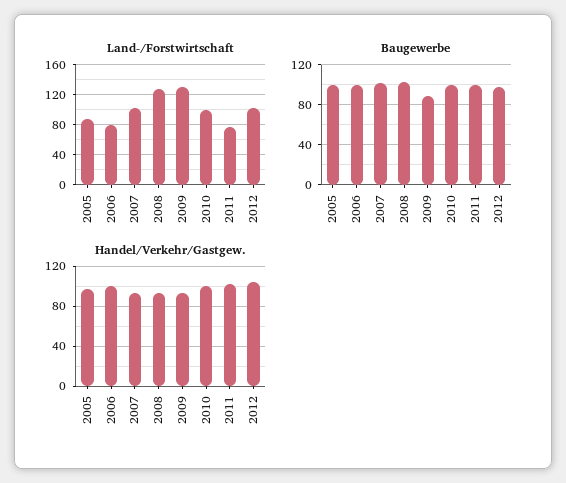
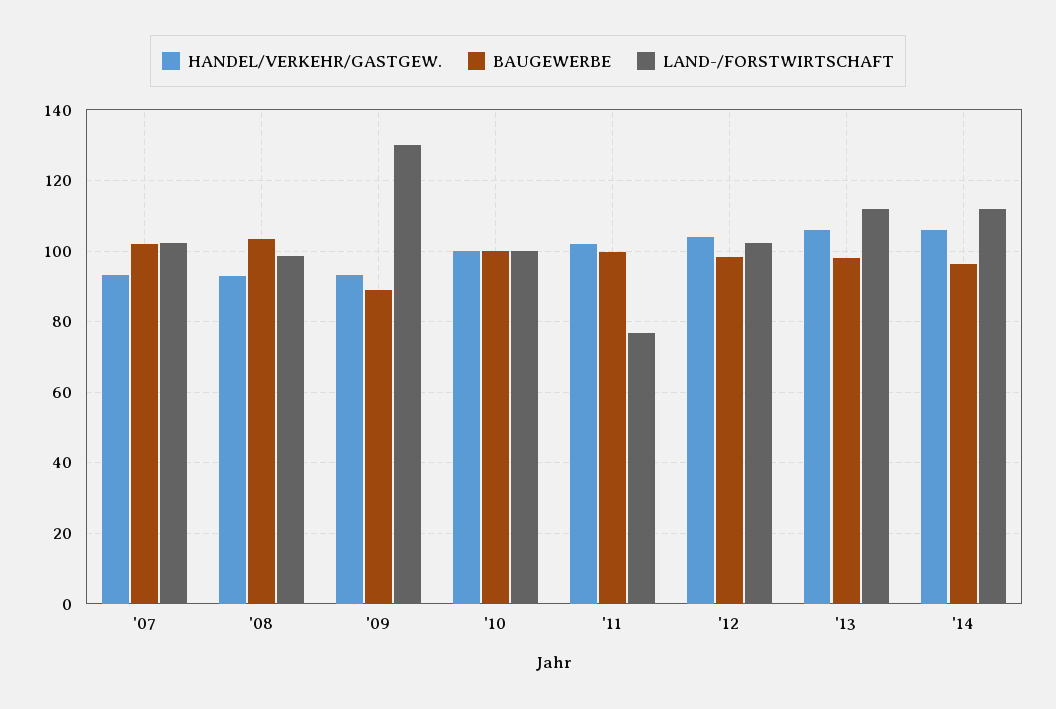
Land-/Forstwirtschaft, 2005: 90 -> none
Land-/Forstwirtschaft, 2006: 80 -> none
Land-/Forstwirtschaft, 2008: 130 -> 98
Baugewerbe, 2005: 100 -> none
Baugewerbe, 2006: 100 -> none
Handel/Verkehr/Gastgew., 2005: 100 -> none
Handel/Verkehr/Gastgew., 2006: 100 -> none
Handel/Verkehr/Gastgew., '13: none -> 106
Baugewerbe, '13: none -> 98
Land-/Forstwirtschaft, '13: none -> 112
Handel/Verkehr/Gastgew., '14: none -> 106
Baugewerbe, '14: none -> 96
Land-/Forstwirtschaft, '14: none -> 112

